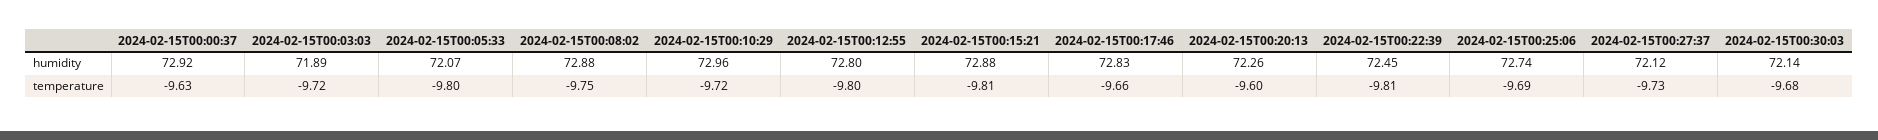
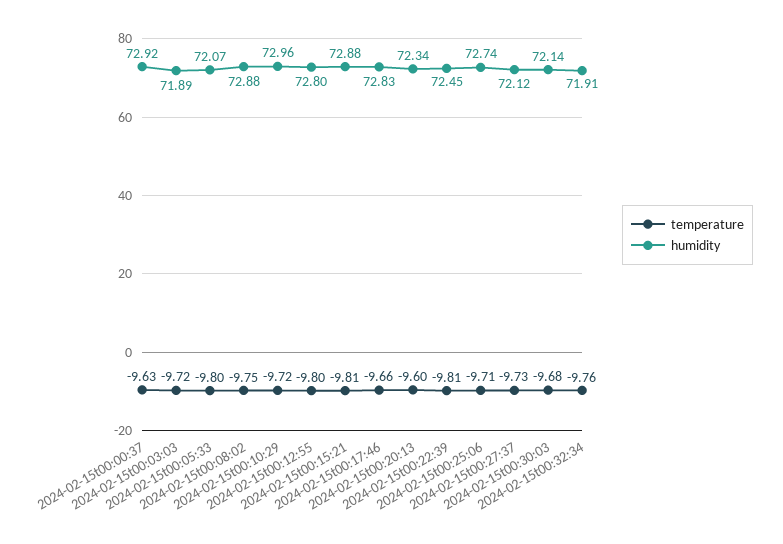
humidity, 2024-02-15T00:20:13: 72.26 -> 72.34
temperature, 2024-02-15T00:25:06: -9.69 -> -9.71
temperature, 2024-02-15t00:32:34: none -> -9.76
humidity, 2024-02-15t00:32:34: none -> 71.91

